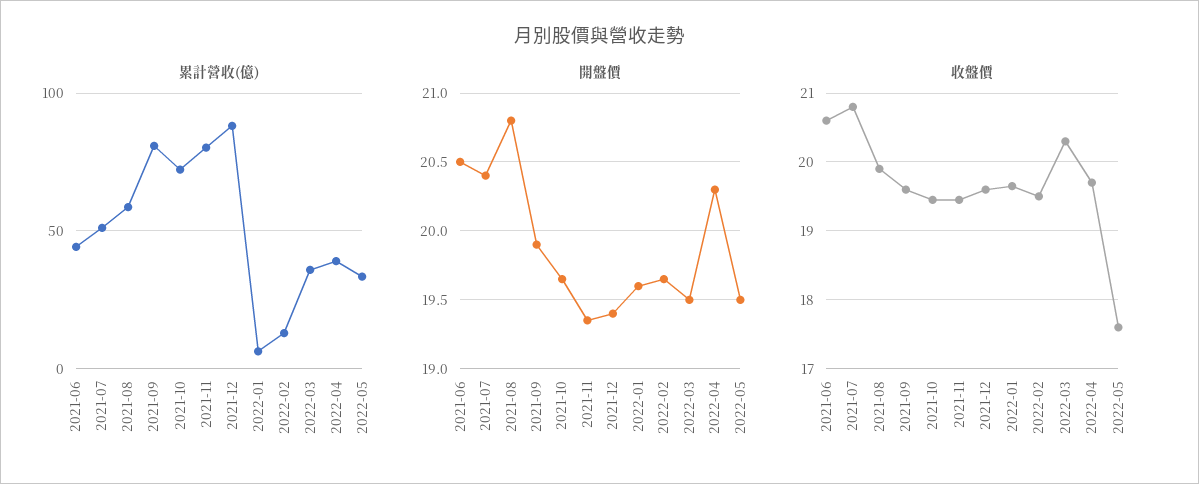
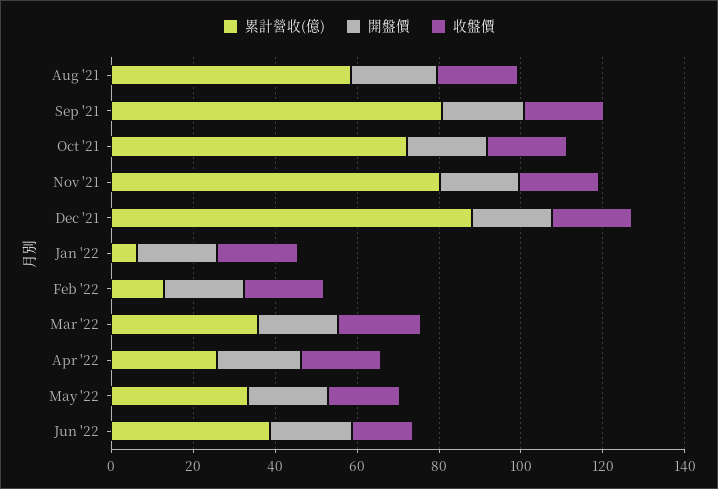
累計營收(億), 2021-06: 45 -> none
累計營收(億), 2021-07: 50 -> none
累計營收(億), 2022-04: 40 -> 25
開盤價, 2021-06: 20.5 -> none
開盤價, 2021-07: 20.4 -> none
收盤價, 2021-06: 20.6 -> none
收盤價, 2021-07: 20.8 -> none
累計營收(億), Jun '22: none -> 40
開盤價, Jun '22: none -> 20
收盤價, Jun '22: none -> 15

